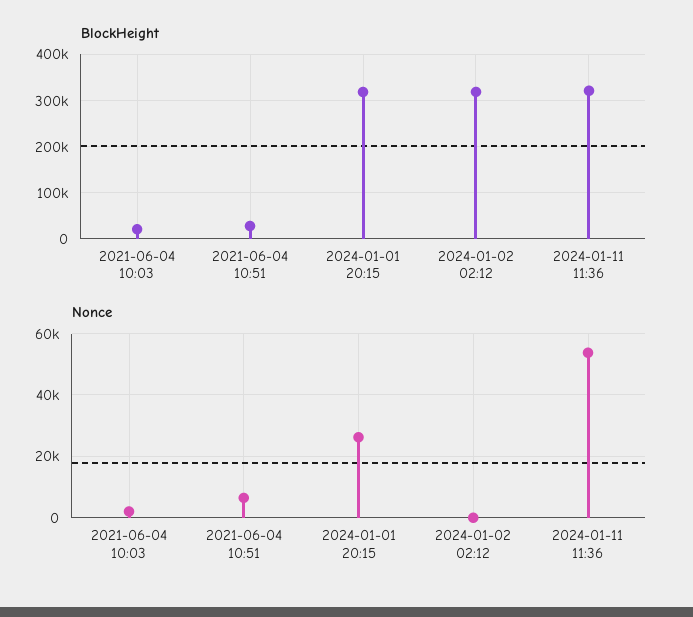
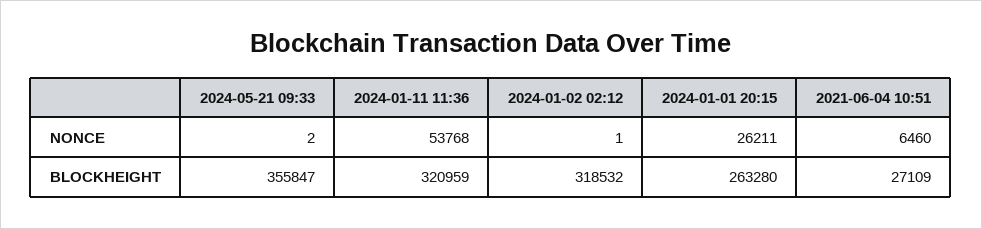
BlockHeight, 2021-06-04 10:03: 20000 -> none
BlockHeight, 2024-01-01 20:15: 320000 -> 263280
Nonce, 2021-06-04 10:03: 2000 -> none
Nonce, 2024-05-21 09:33: none -> 2
BlockHeight, 2024-05-21 09:33: none -> 355847

